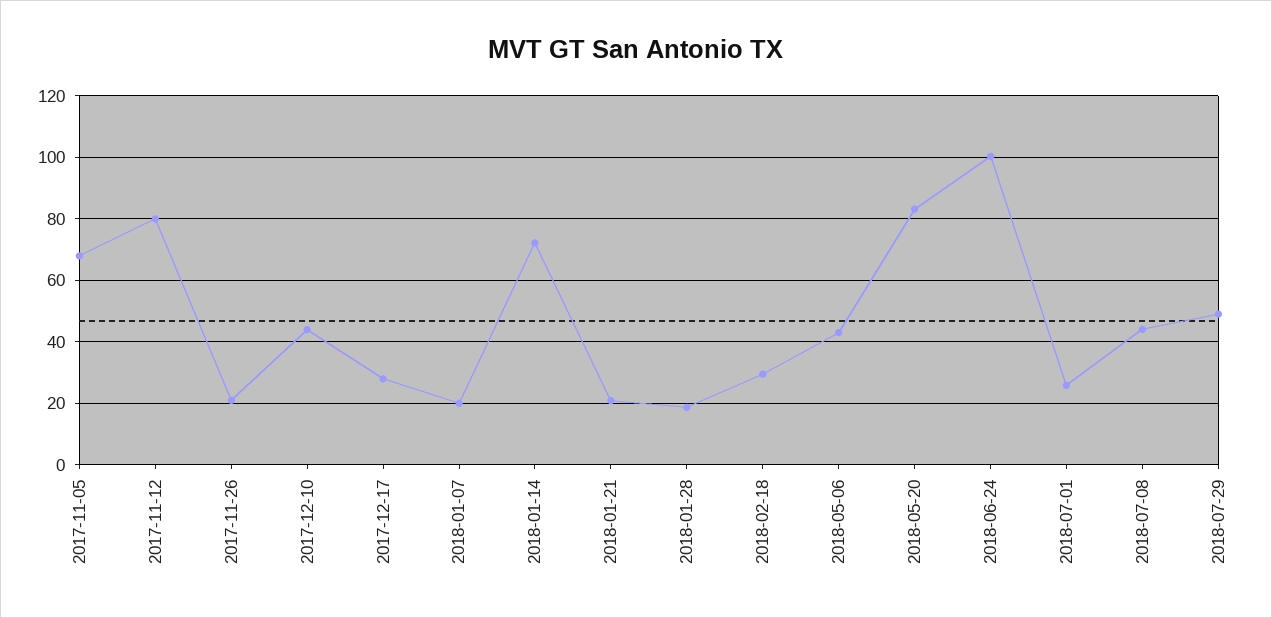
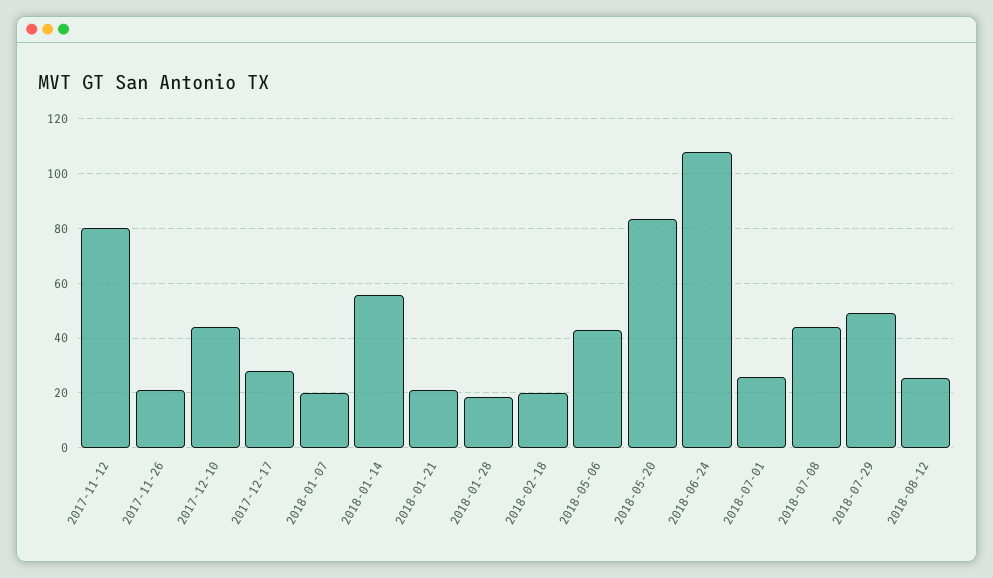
2017-11-05: 68 -> none
2018-01-14: 72 -> 55
2018-02-18: 30 -> 20
2018-06-24: 100 -> 107.5
2018-08-12: none -> 25

